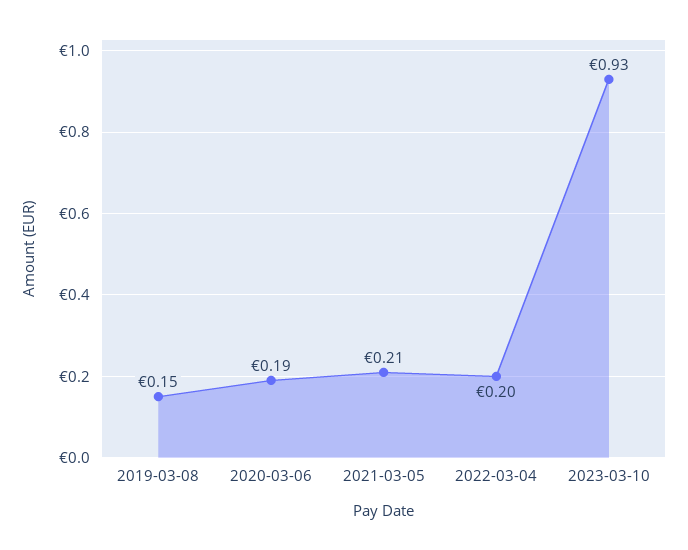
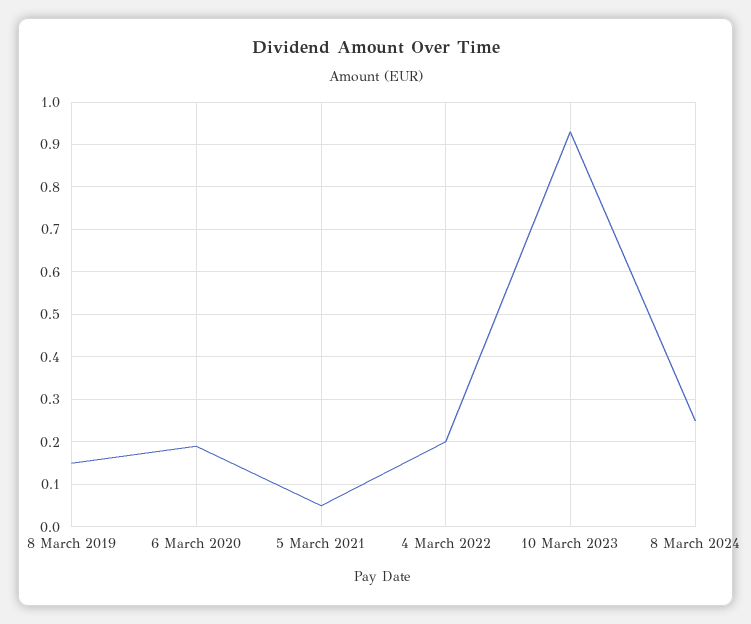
2021-03-05: 0.21 -> 0.05
8 March 2024: none -> 0.25

